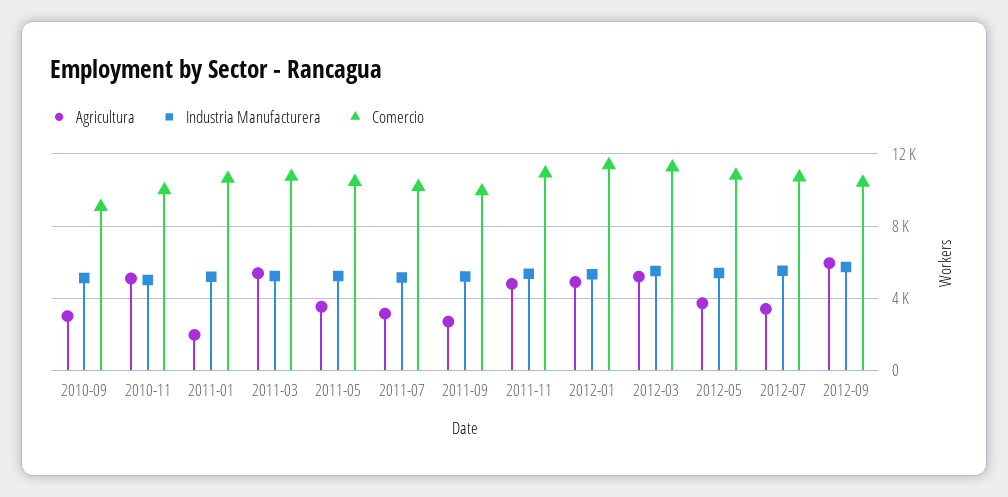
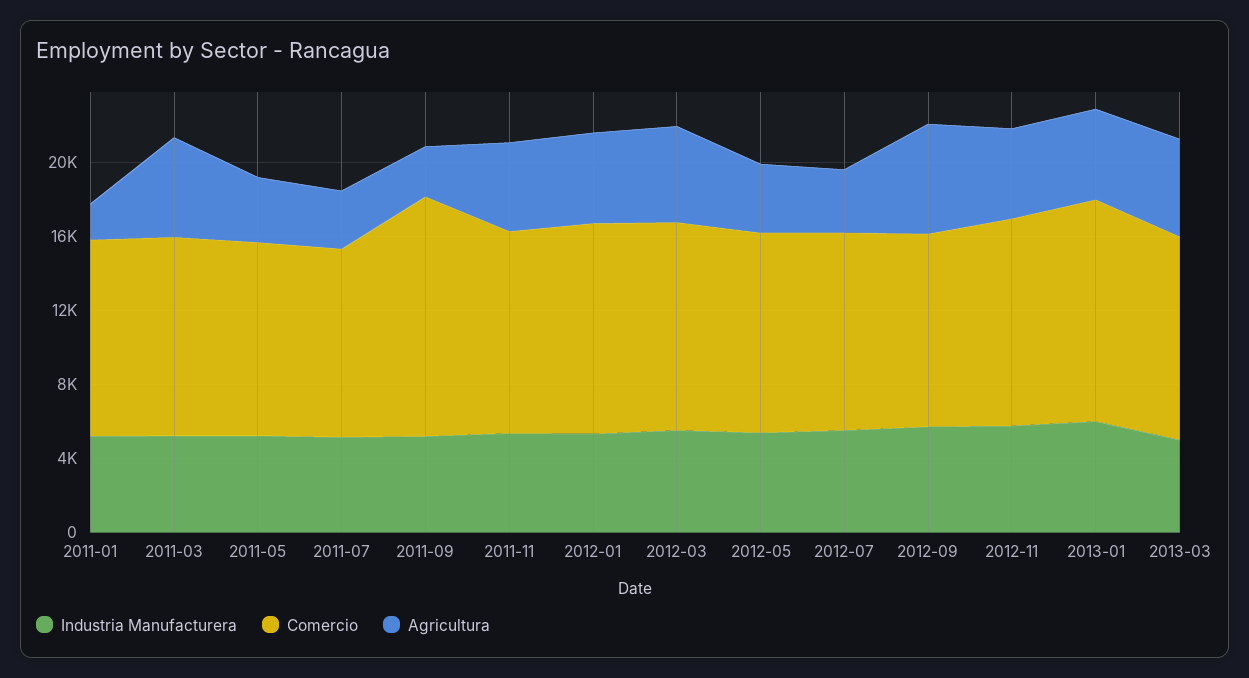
Agricultura, 2010-09: 3000 -> none
Industria Manufacturera, 2010-09: 5000 -> none
Comercio, 2010-09: 9000 -> none
Agricultura, 2010-11: 5000 -> none
Industria Manufacturera, 2010-11: 5000 -> none
Comercio, 2010-11: 10000 -> none
Comercio, 2011-09: 10000 -> 13000
Industria Manufacturera, 2012-11: none -> 6000
Comercio, 2012-11: none -> 11000
Agricultura, 2012-11: none -> 5000
Industria Manufacturera, 2013-01: none -> 6000
Comercio, 2013-01: none -> 12000
Agricultura, 2013-01: none -> 5000
Industria Manufacturera, 2013-03: none -> 5000
Comercio, 2013-03: none -> 11000
Agricultura, 2013-03: none -> 5000

